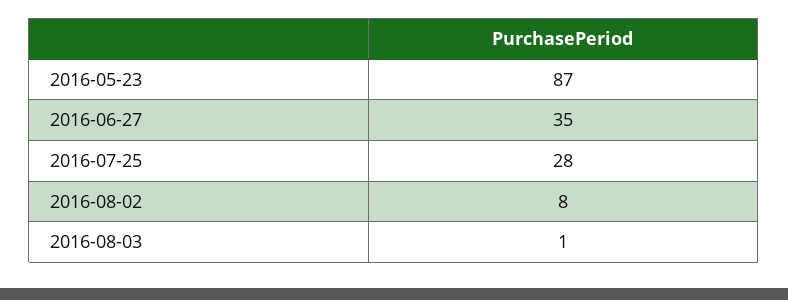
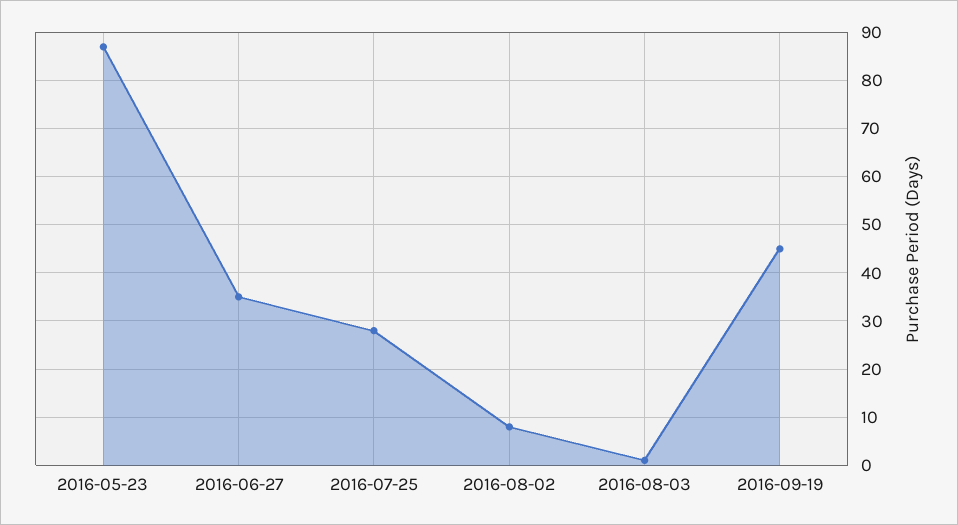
2016-09-19: none -> 45

